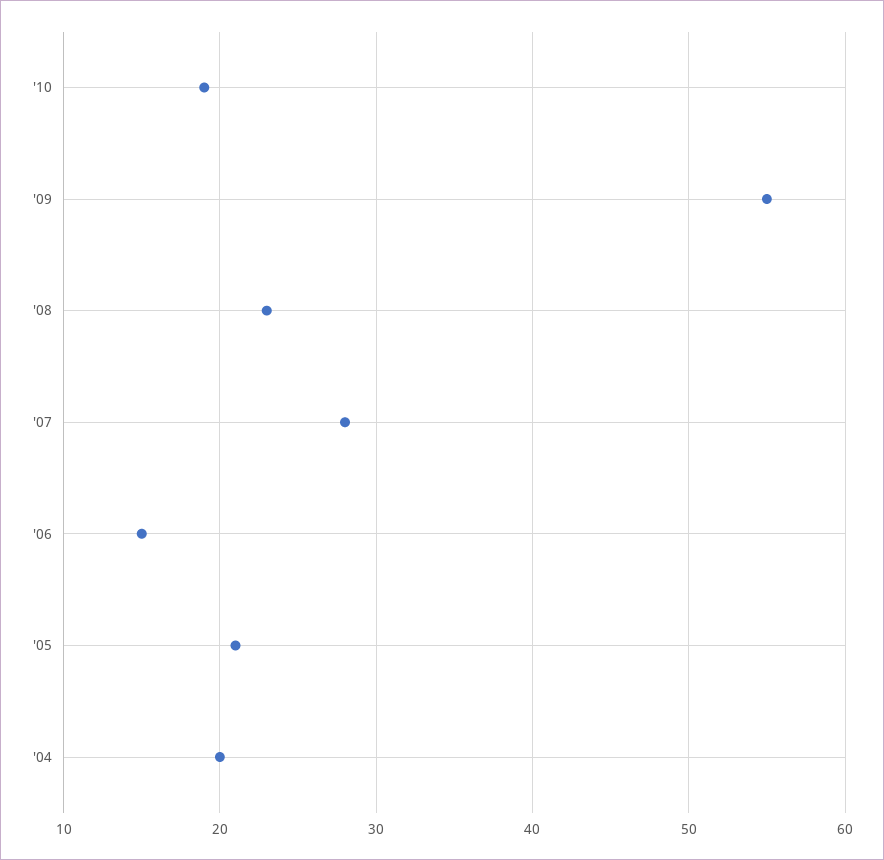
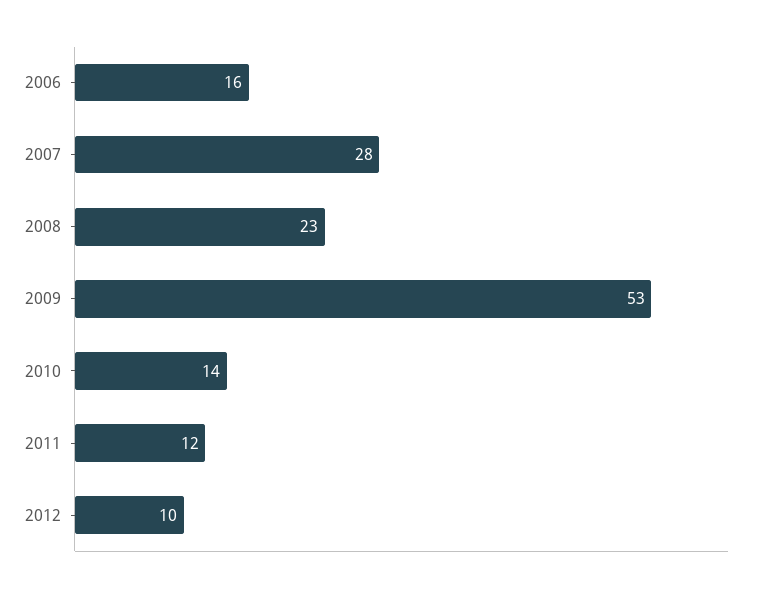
'10: 19 -> 14
'09: 55 -> 53
'06: 15 -> 16
'05: 21 -> none
'04: 20 -> none
2011: none -> 12
2012: none -> 10

